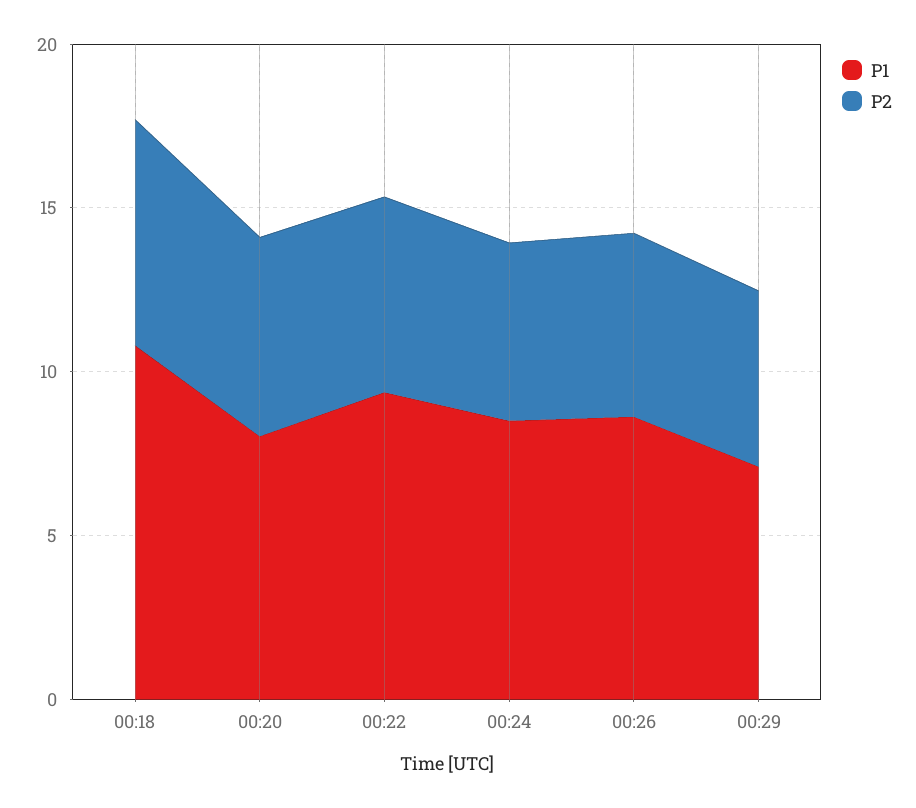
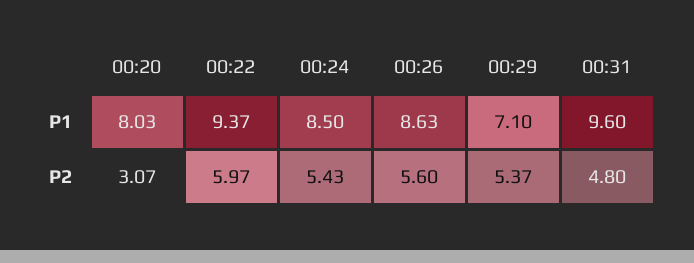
P1, 00:18: 11 -> none
P2, 00:18: 7 -> none
P2, 00:20: 6 -> 3.07
P1, 00:31: none -> 9.6
P2, 00:31: none -> 4.8

